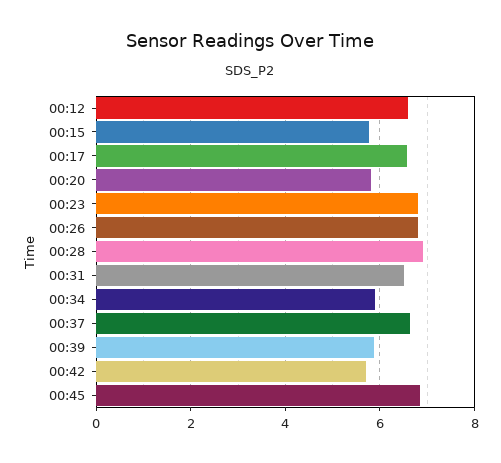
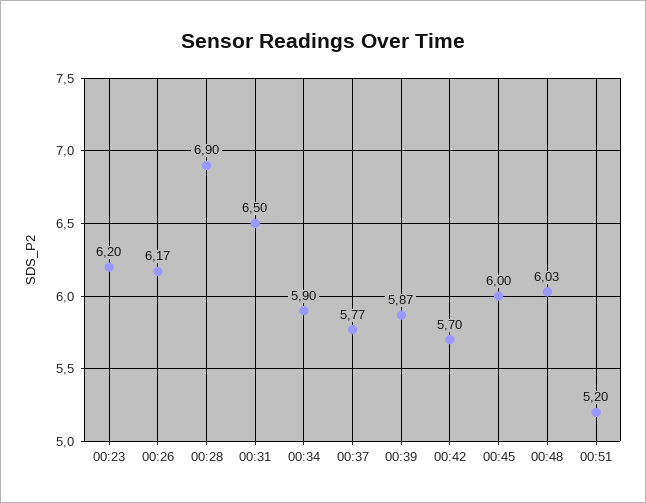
00:12: 6.6 -> none
00:15: 5.8 -> none
00:17: 6.6 -> none
00:20: 5.8 -> none
00:23: 6.8 -> 6.2
00:26: 6.8 -> 6.17
00:37: 6.6 -> 5.77
00:45: 6.8 -> 6
00:48: none -> 6.03
00:51: none -> 5.2

